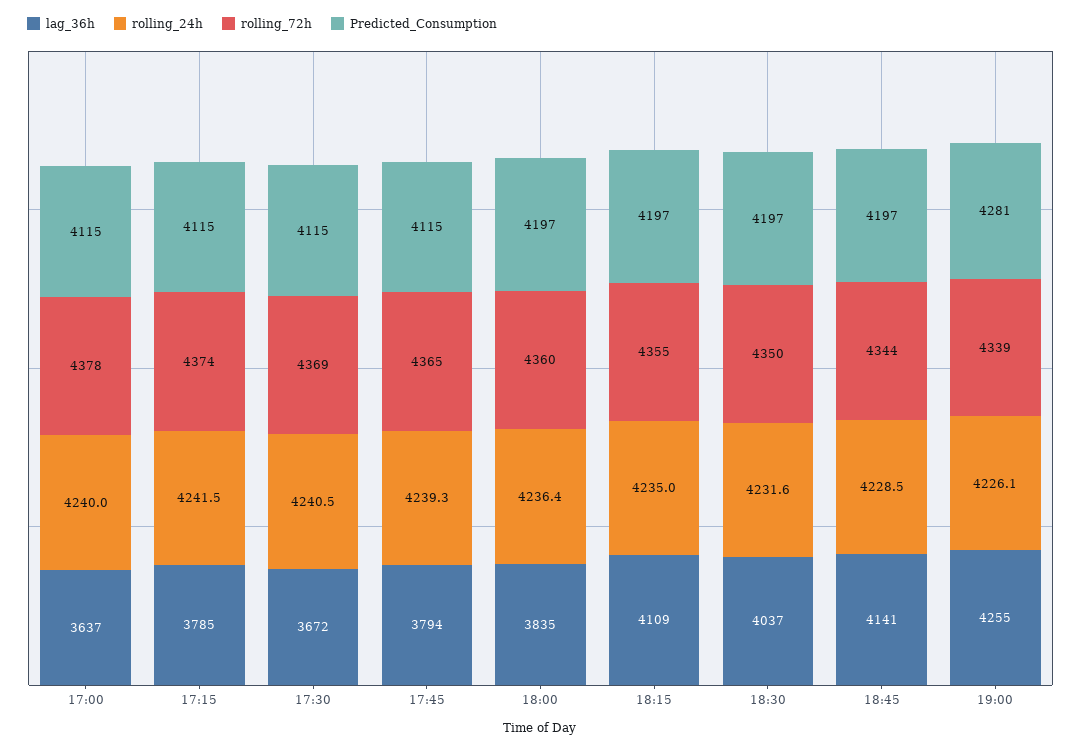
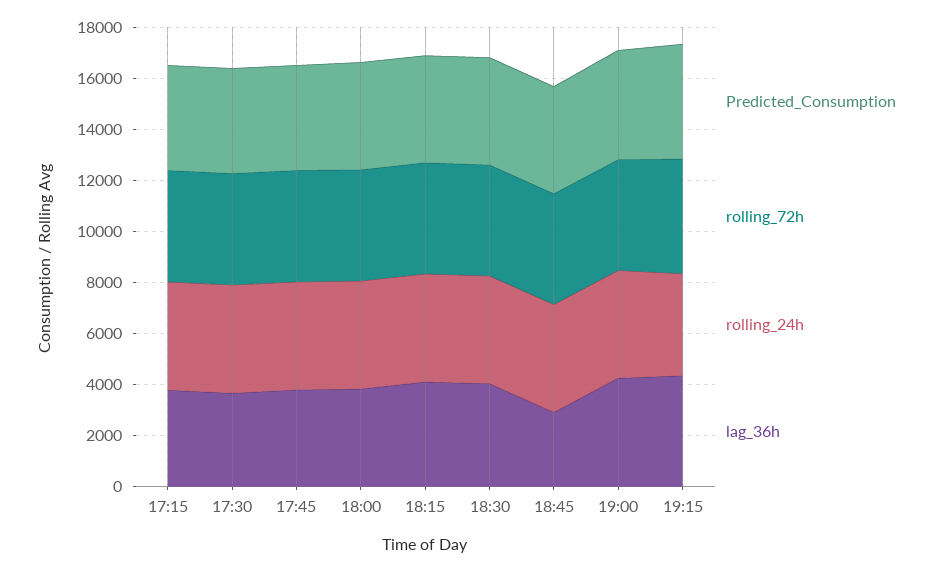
lag_36h, 17:00: 3637 -> none
rolling_24h, 17:00: 4240 -> none
rolling_72h, 17:00: 4378 -> none
Predicted_Consumption, 17:00: 4115 -> none
lag_36h, 18:45: 4141 -> 3000
Predicted_Consumption, 19:15: none -> 4500
rolling_72h, 19:15: none -> 4500
rolling_24h, 19:15: none -> 4000
lag_36h, 19:15: none -> 4500

